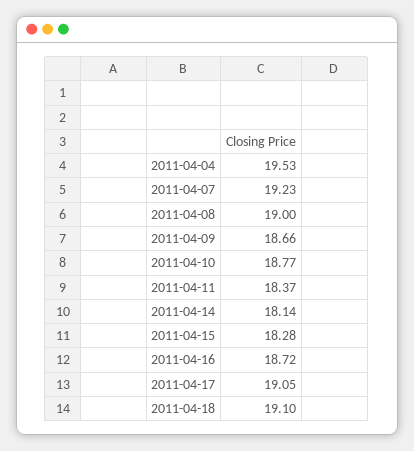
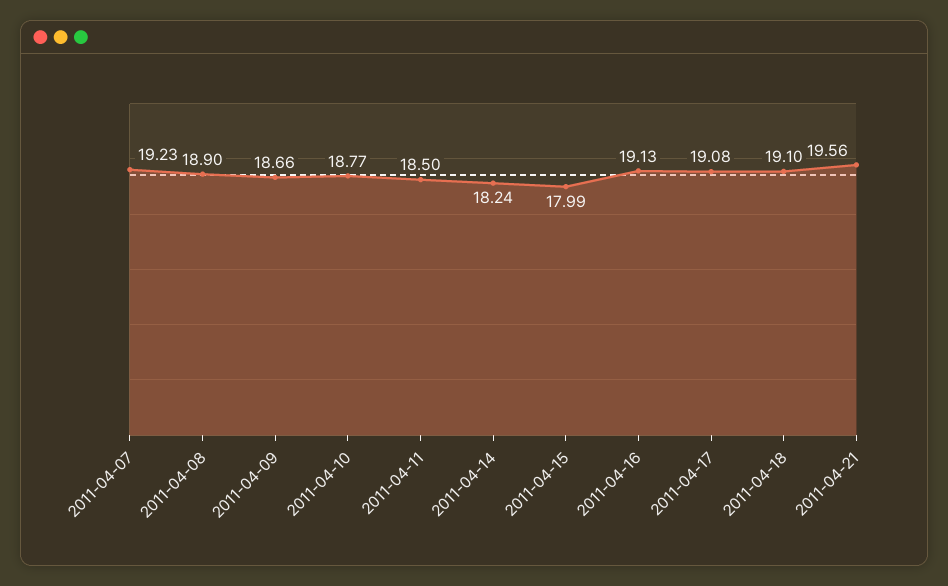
2011-04-04: 19.53 -> none
2011-04-08: 19 -> 18.9
2011-04-11: 18.37 -> 18.5
2011-04-14: 18.14 -> 18.24
2011-04-15: 18.28 -> 17.99
2011-04-16: 18.72 -> 19.13
2011-04-17: 19.05 -> 19.08
2011-04-21: none -> 19.56

